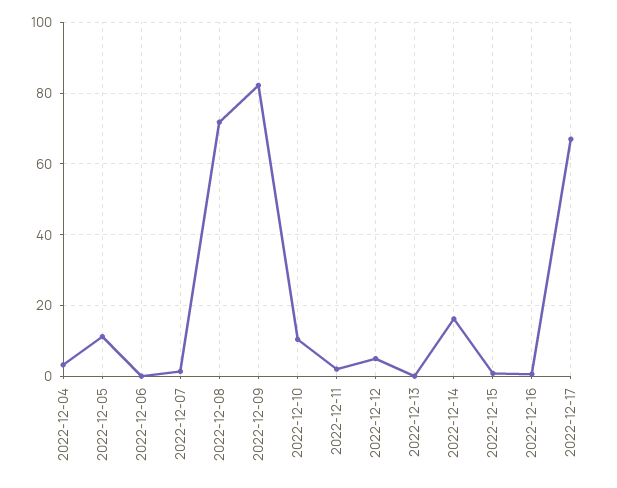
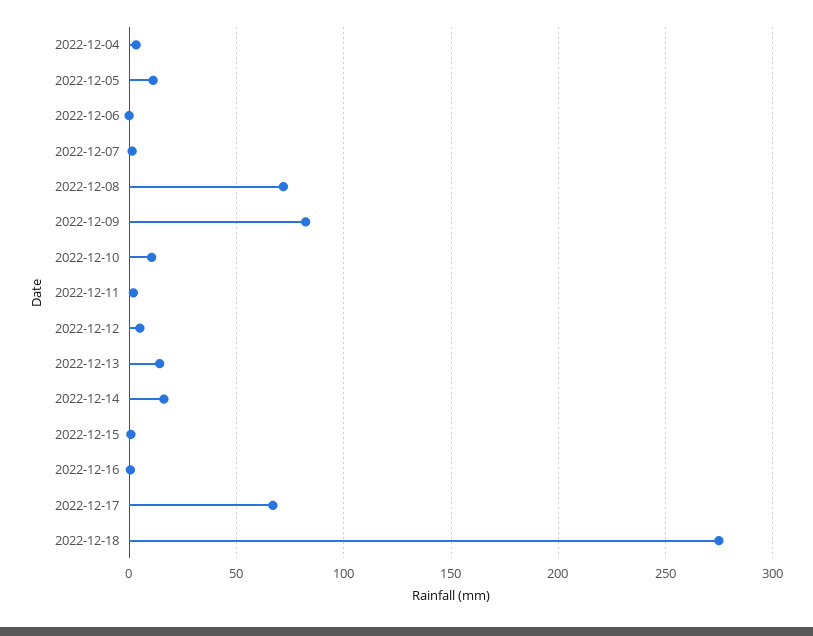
2022-12-13: 0 -> 15
2022-12-18: none -> 275

